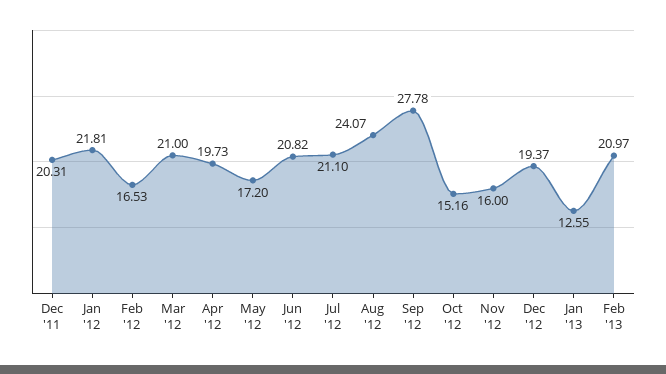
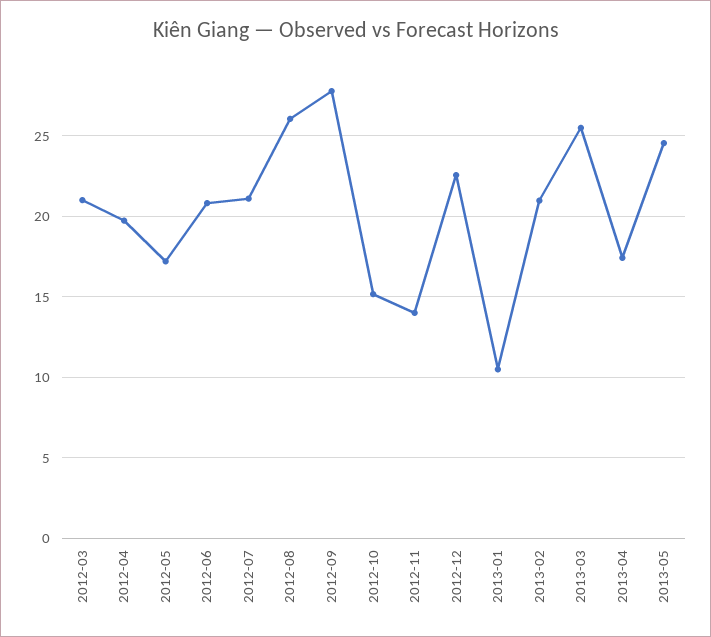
Dec '11: 20.31 -> none
Jan '12: 21.81 -> none
Feb '12: 16.53 -> none
Aug '12: 24.07 -> 26
Nov '12: 16 -> 14
Dec '12: 19.37 -> 22.5
Jan '13: 12.55 -> 10.5
2013-03: none -> 25.5
2013-04: none -> 17.5
2013-05: none -> 24.5

